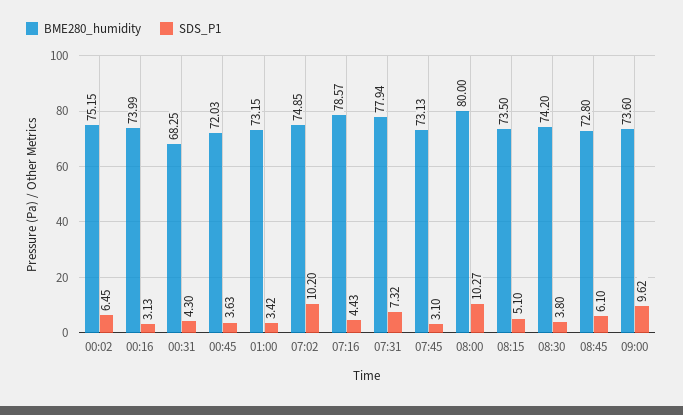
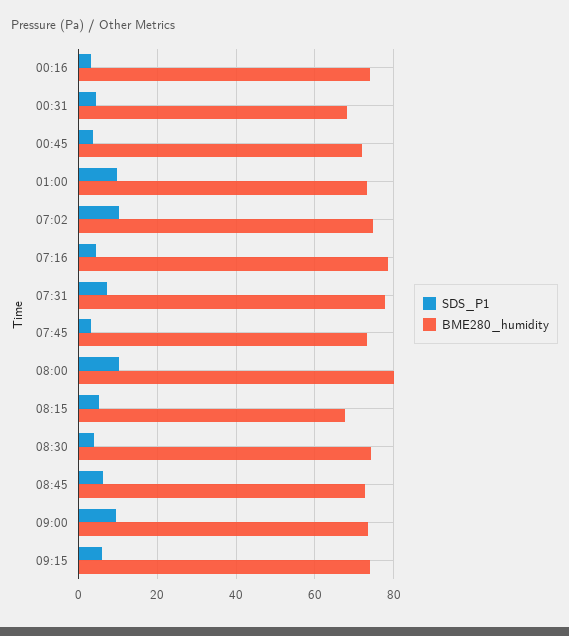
BME280_humidity, 00:02: 75.15 -> none
SDS_P1, 00:02: 6.45 -> none
SDS_P1, 01:00: 3.42 -> 10
BME280_humidity, 08:15: 73.5 -> 68
SDS_P1, 09:15: none -> 6
BME280_humidity, 09:15: none -> 74

